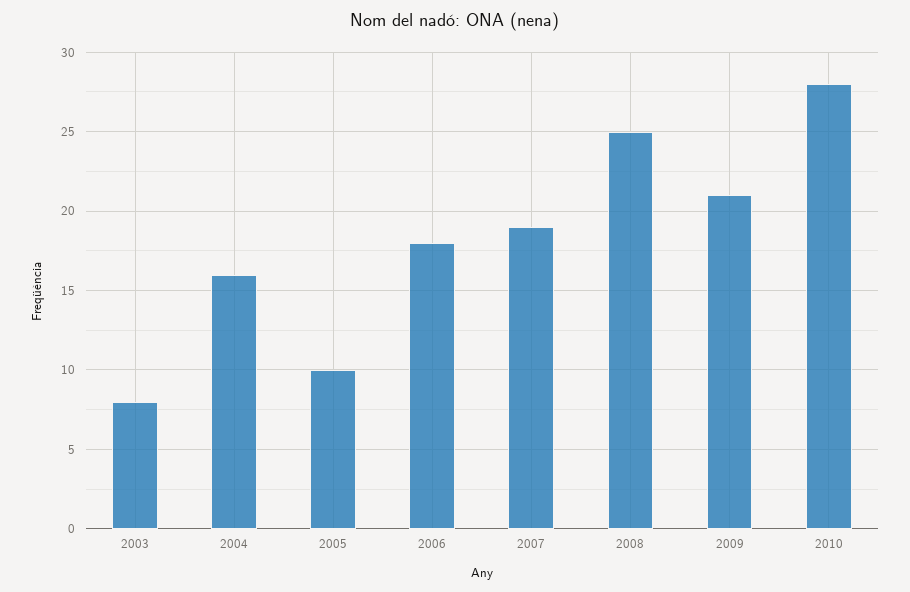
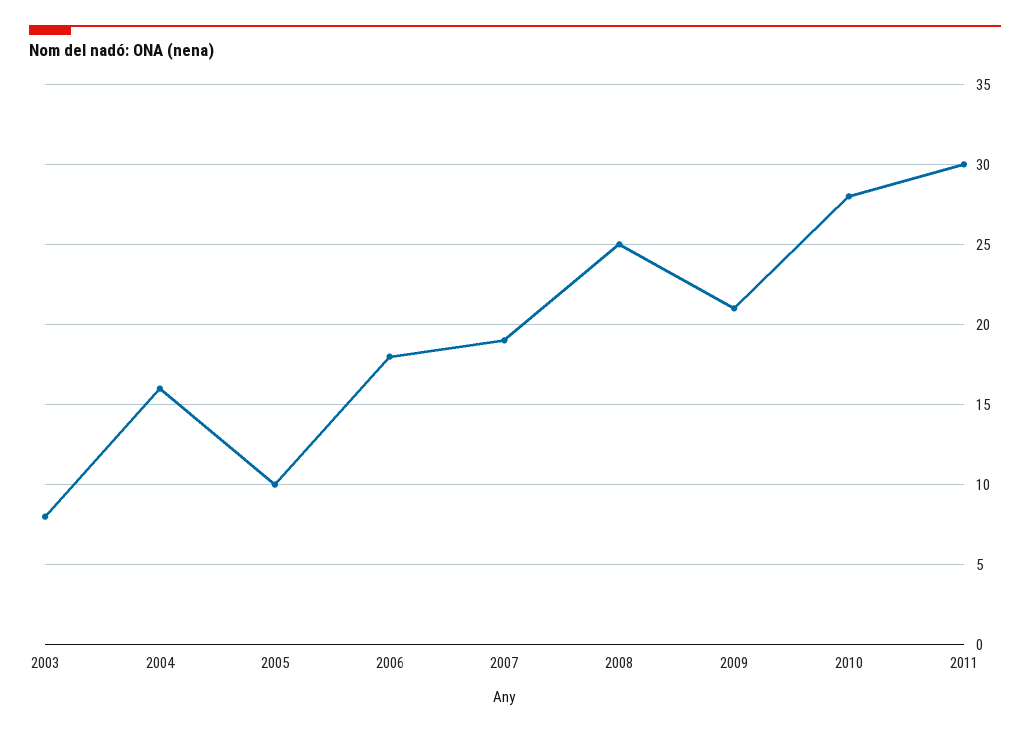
2011: none -> 30

